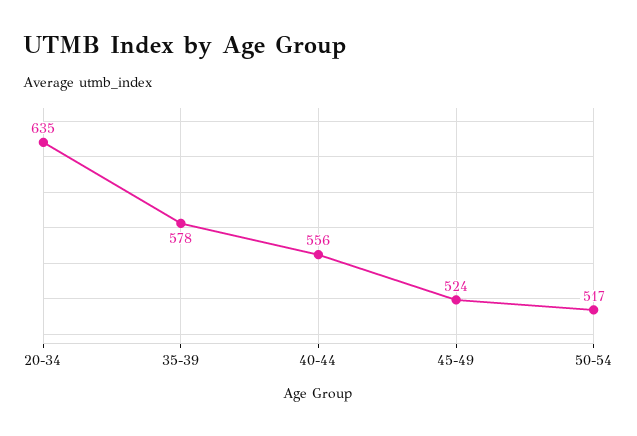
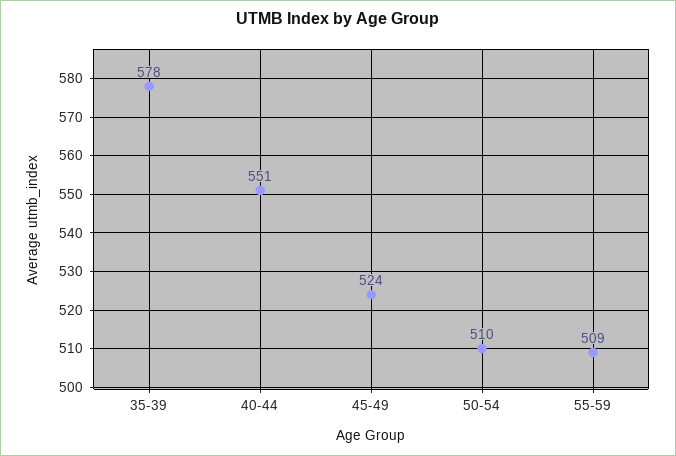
20-34: 635 -> none
40-44: 556 -> 551
50-54: 517 -> 510
55-59: none -> 509

